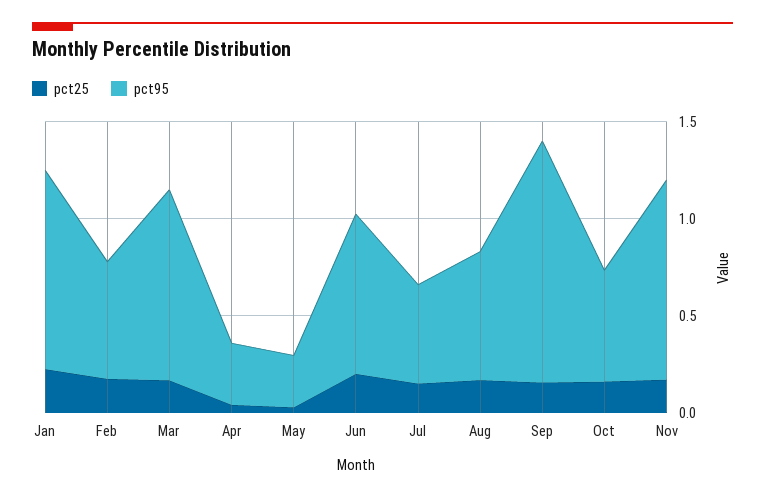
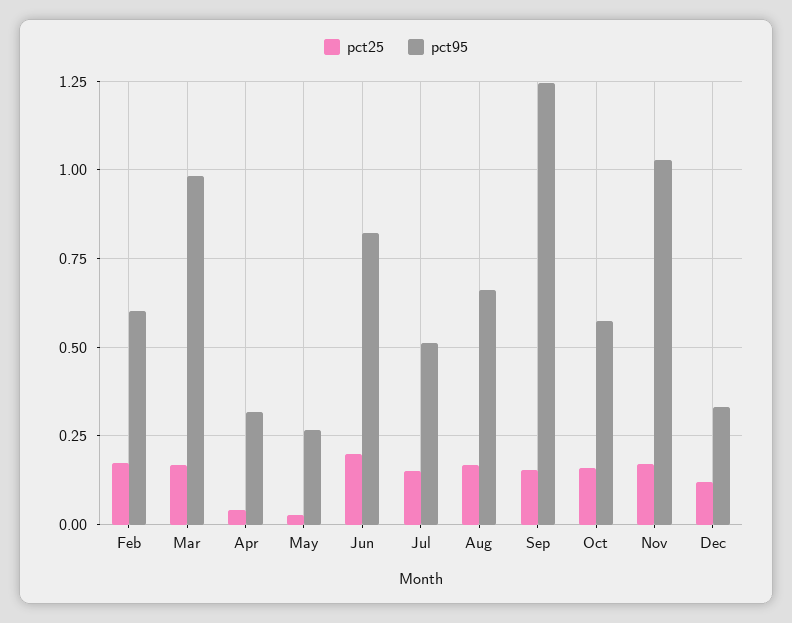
pct25, Jan: 0.2 -> none
pct95, Jan: 1 -> none
pct25, Dec: none -> 0.125
pct95, Dec: none -> 0.325

